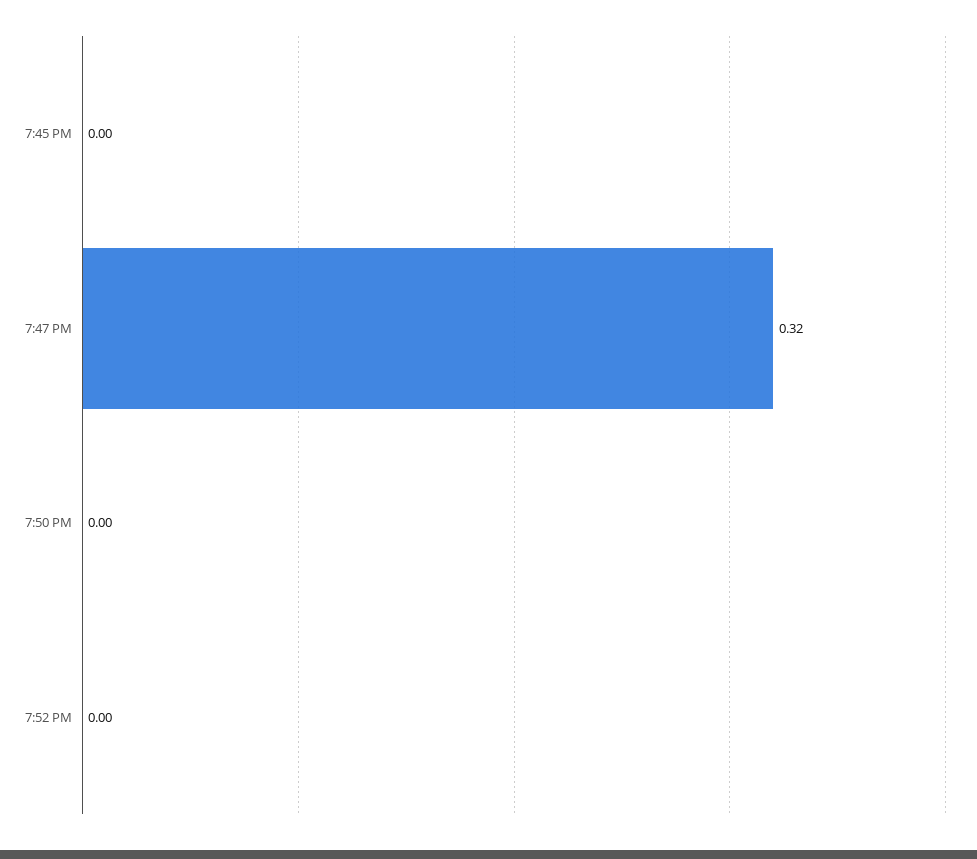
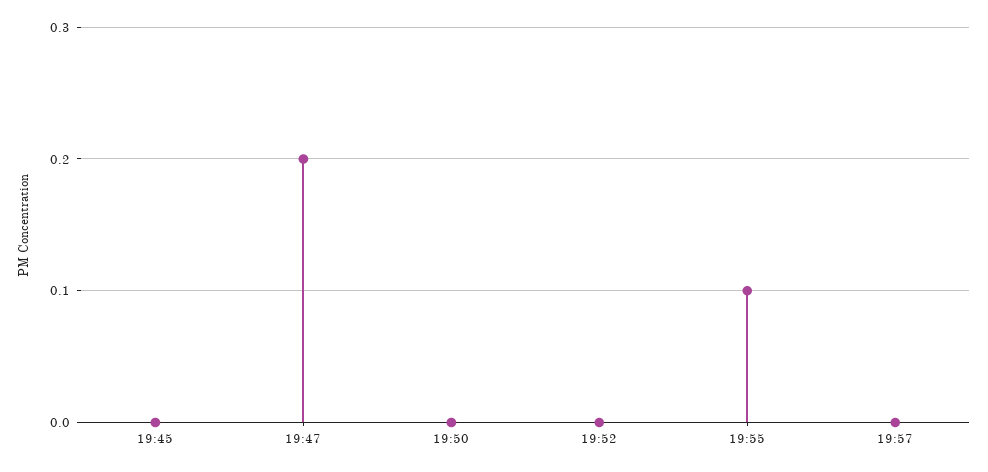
7:47 PM: 0.32 -> 0.2
19:55: none -> 0.1
19:57: none -> 0

